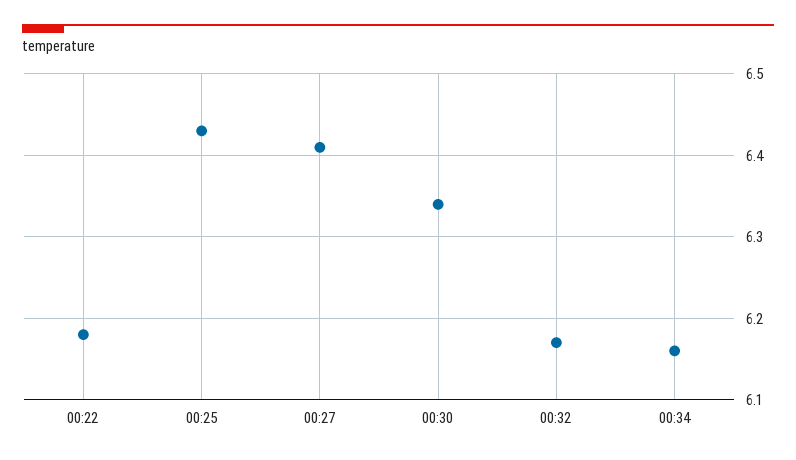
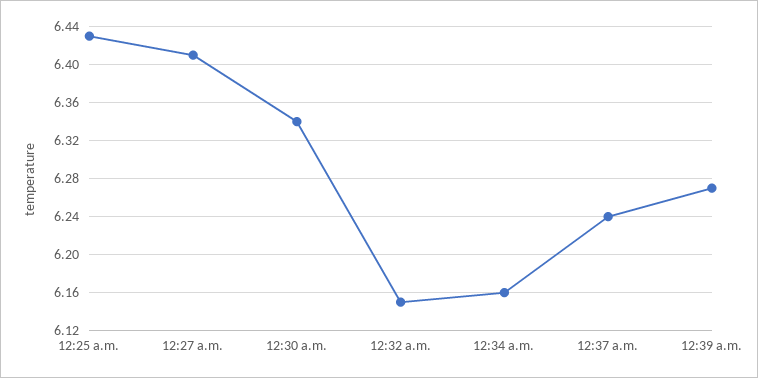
00:22: 6.18 -> none
00:32: 6.17 -> 6.15
12:37 a.m.: none -> 6.24
12:39 a.m.: none -> 6.27

